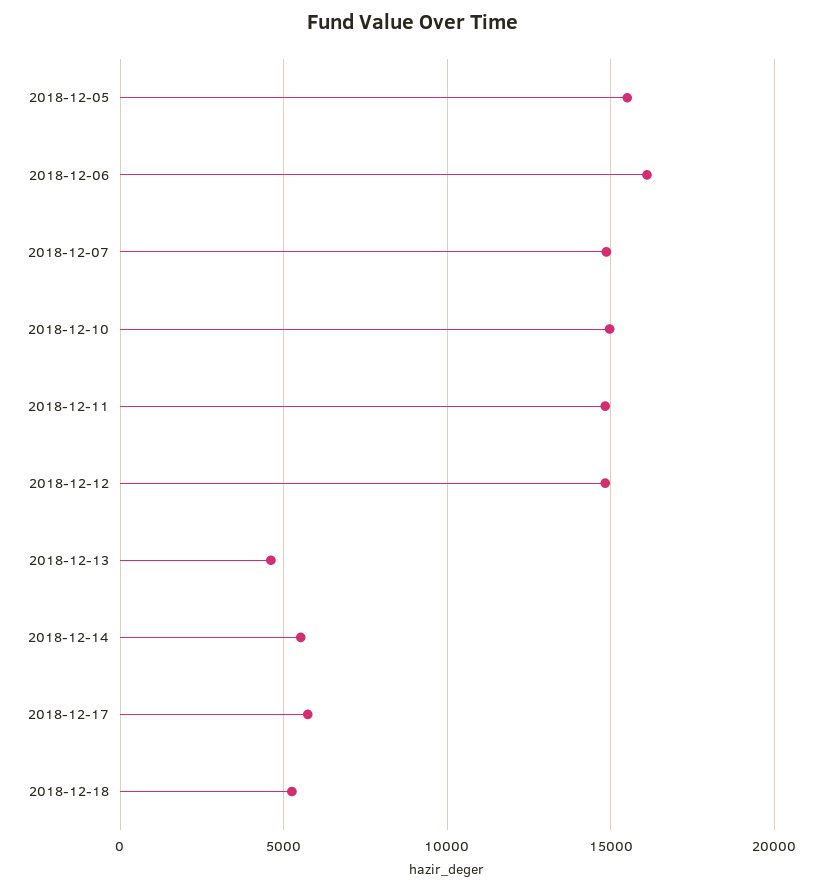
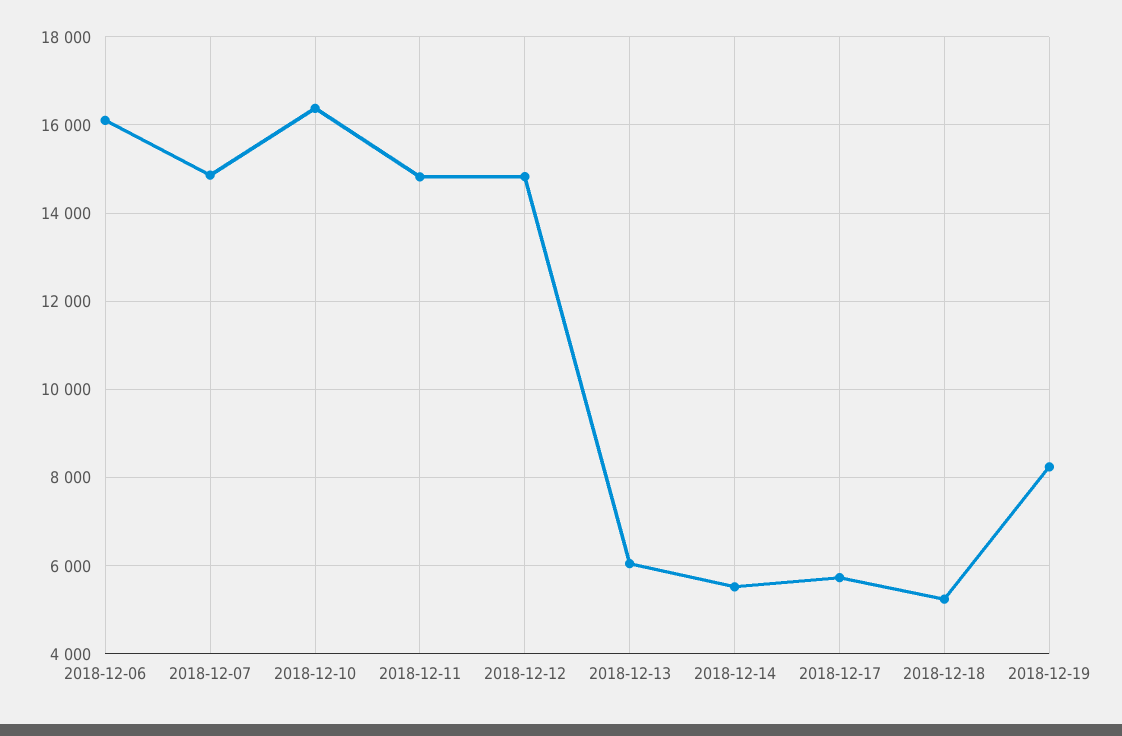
2018-12-05: 15500 -> none
2018-12-10: 15000 -> 16400
2018-12-13: 4500 -> 6000
2018-12-19: none -> 8200

